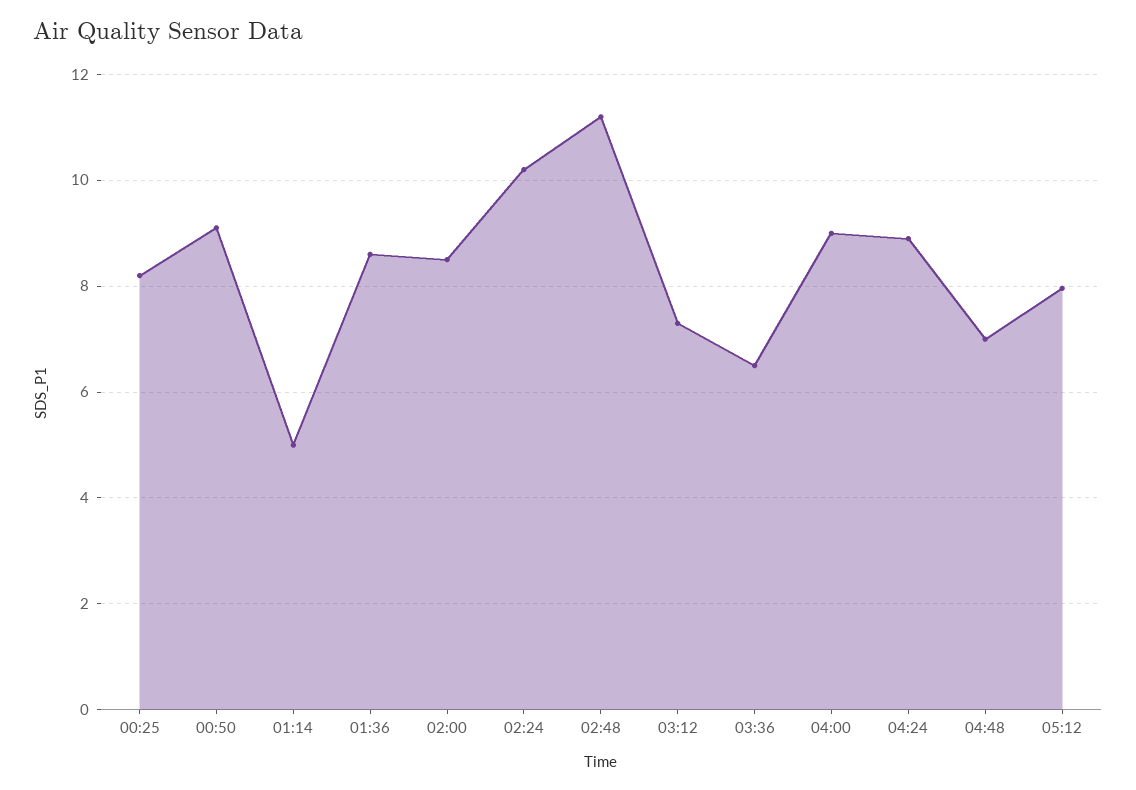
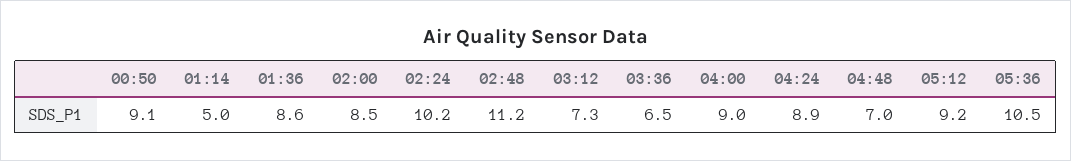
00:25: 8.2 -> none
05:12: 8 -> 9.2
05:36: none -> 10.5

